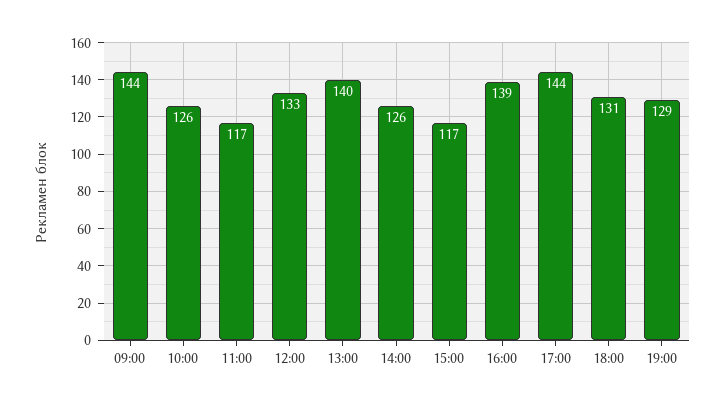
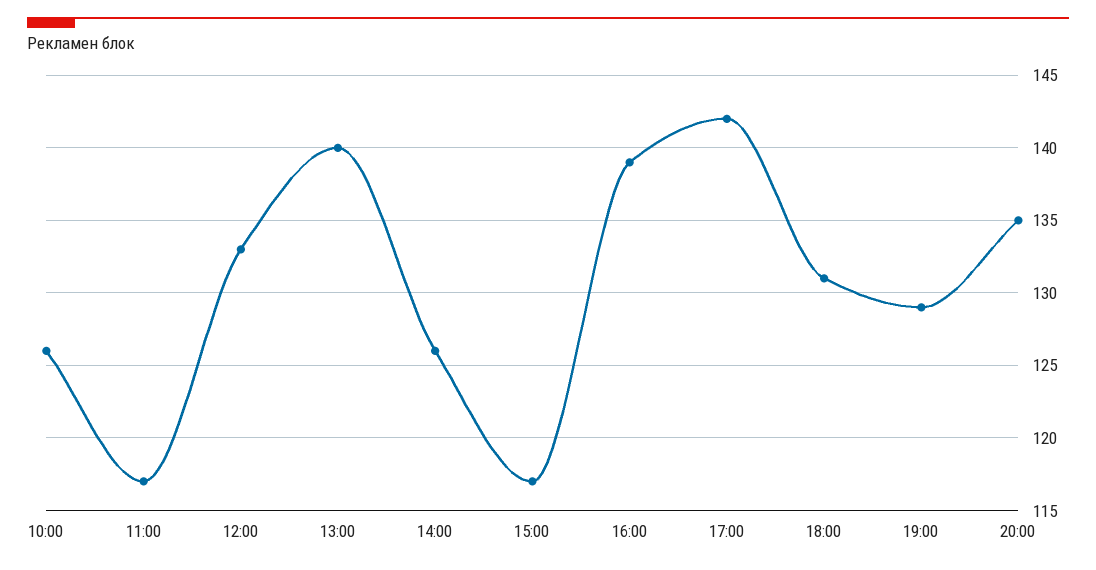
09:00: 144 -> none
17:00: 144 -> 142
20:00: none -> 135

